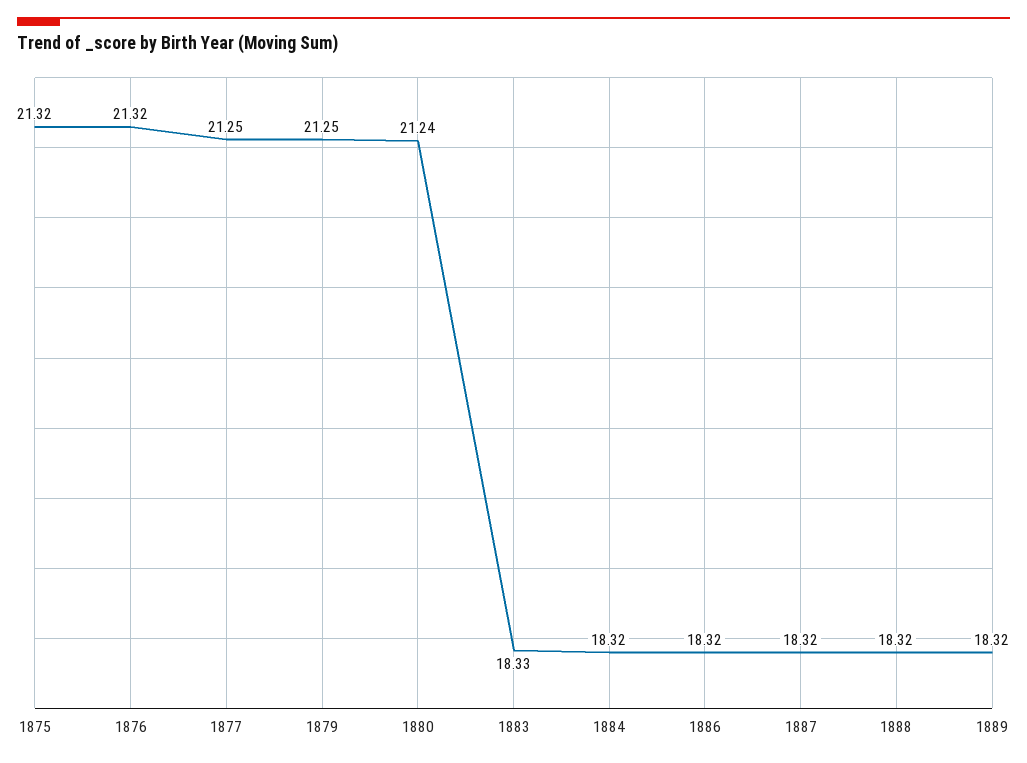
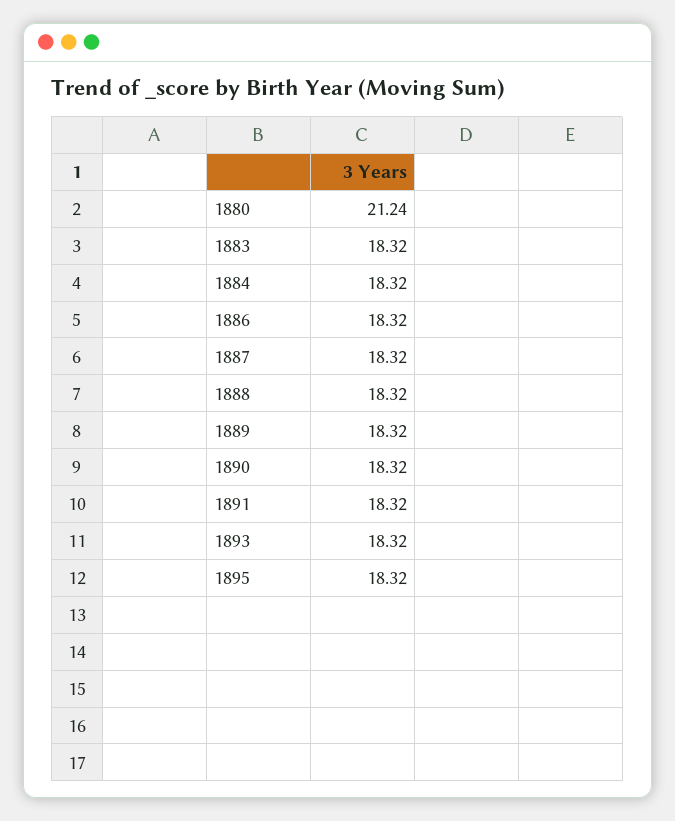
1875: 21.32 -> none
1876: 21.32 -> none
1877: 21.25 -> none
1879: 21.25 -> none
1883: 18.33 -> 18.32
1890: none -> 18.32
1891: none -> 18.32
1893: none -> 18.32
1895: none -> 18.32

